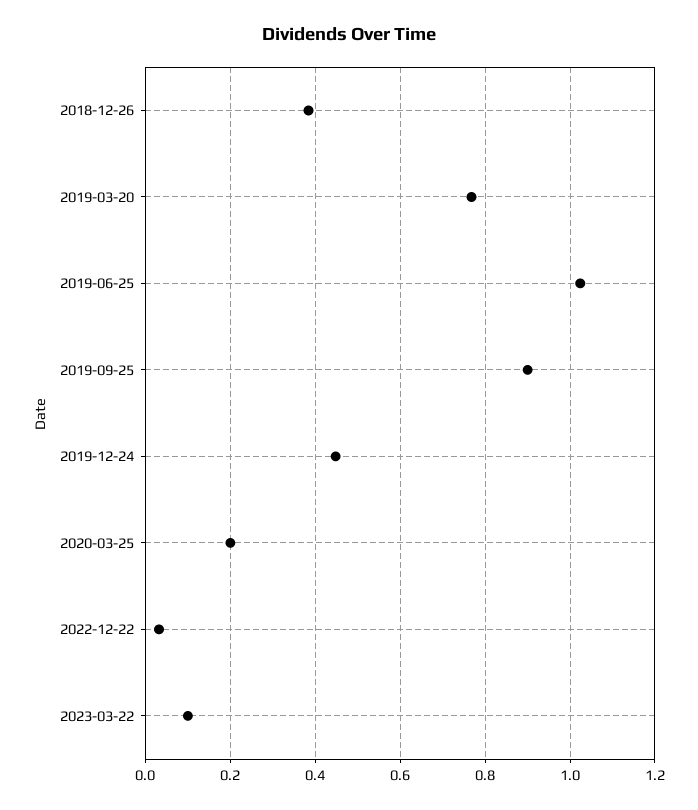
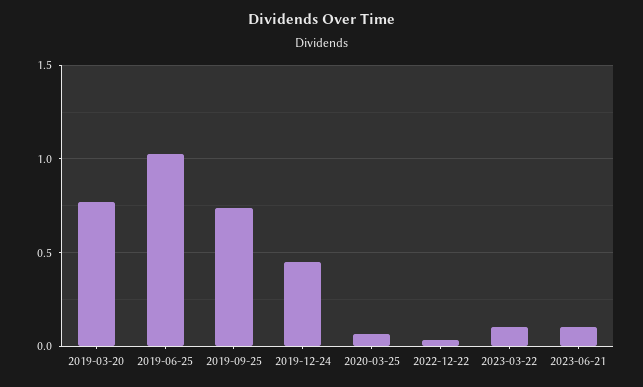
2018-12-26: 0.38 -> none
2019-09-25: 0.9 -> 0.75
2020-03-25: 0.2 -> 0.05
2023-06-21: none -> 0.1

